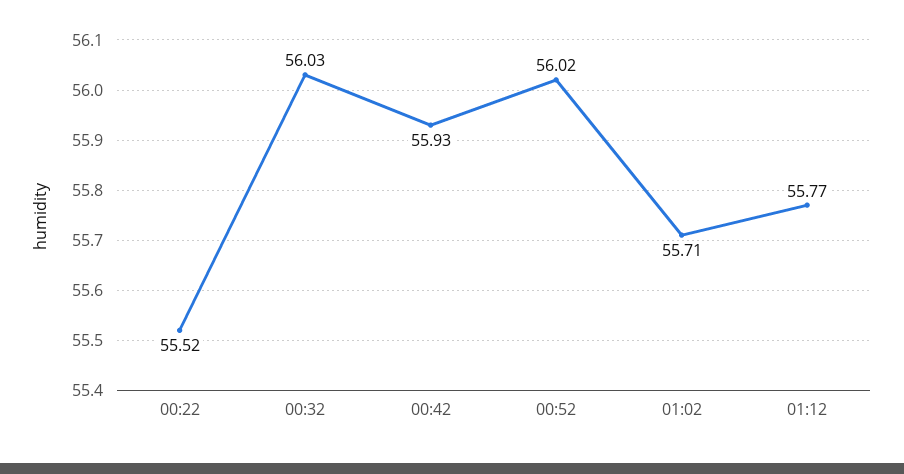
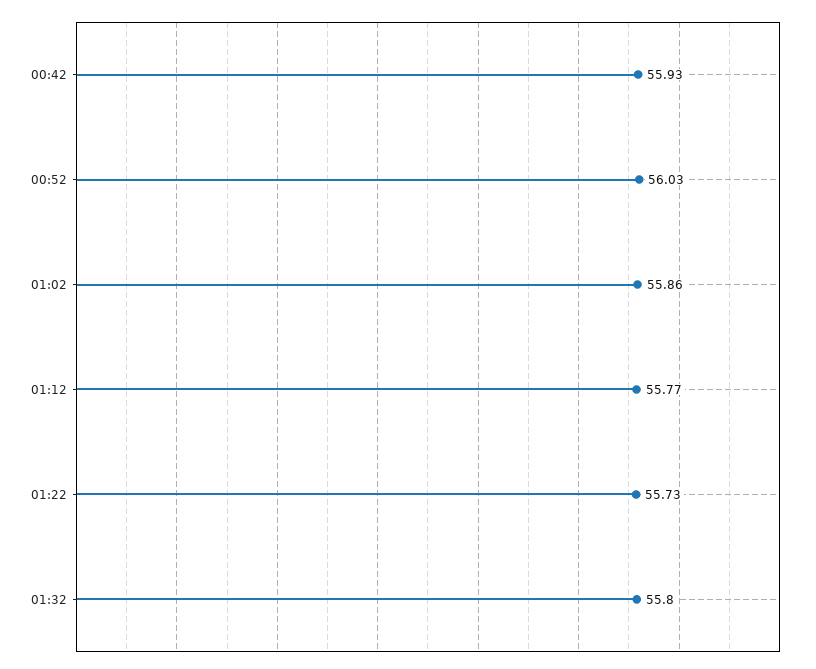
00:22: 55.52 -> none
00:32: 56.03 -> none
00:52: 56.02 -> 56.03
01:02: 55.71 -> 55.86
01:22: none -> 55.73
01:32: none -> 55.8

